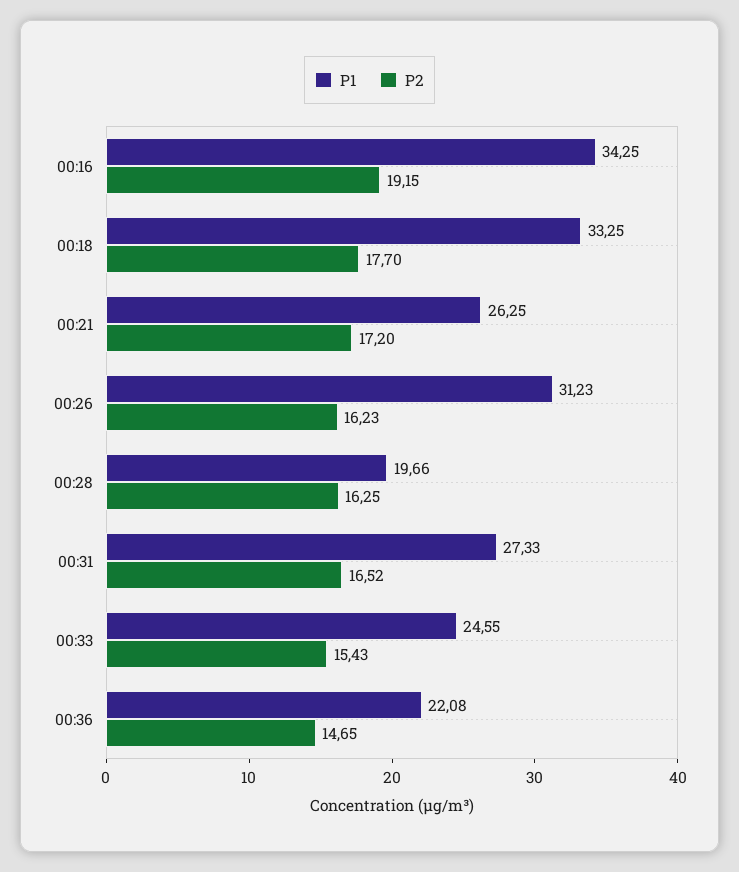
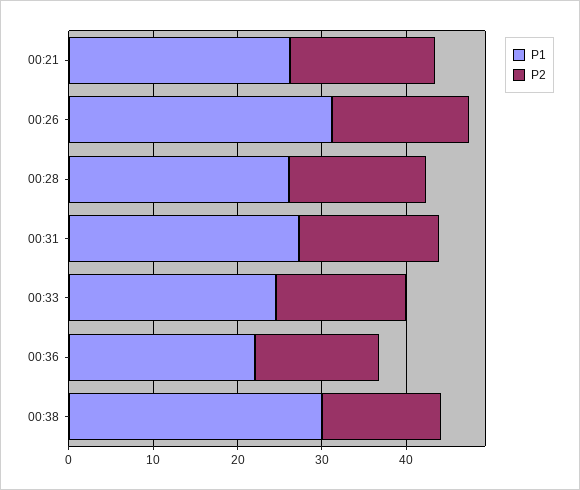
P1, 00:16: 34.25 -> none
P2, 00:16: 19.15 -> none
P1, 00:18: 33.25 -> none
P2, 00:18: 17.7 -> none
P1, 00:28: 19.66 -> 26
P1, 00:38: none -> 30
P2, 00:38: none -> 14

